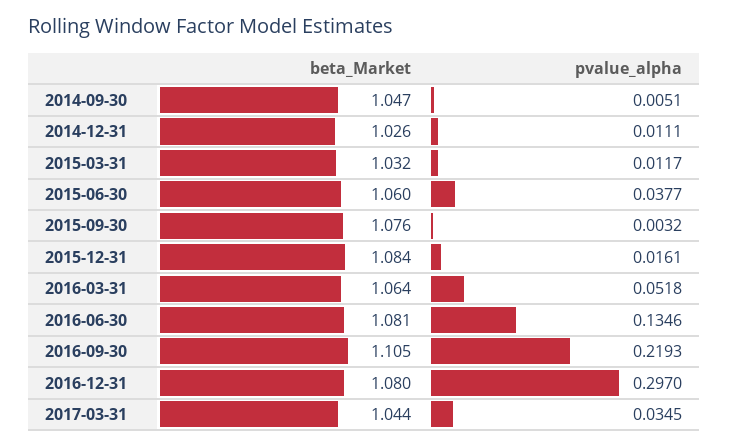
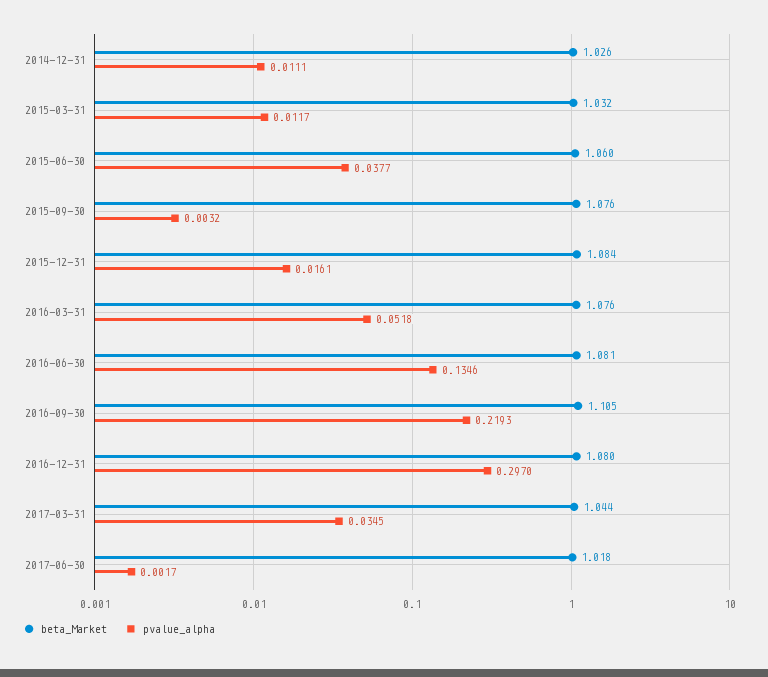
beta_Market, 2014-09-30: 1.047 -> none
pvalue_alpha, 2014-09-30: 0.0051 -> none
beta_Market, 2016-03-31: 1.064 -> 1.076
beta_Market, 2017-06-30: none -> 1.018
pvalue_alpha, 2017-06-30: none -> 0.0017

